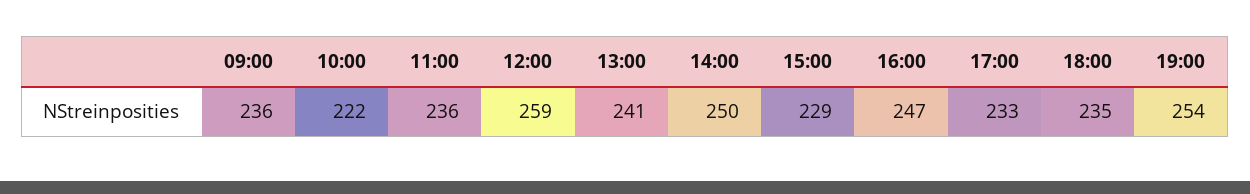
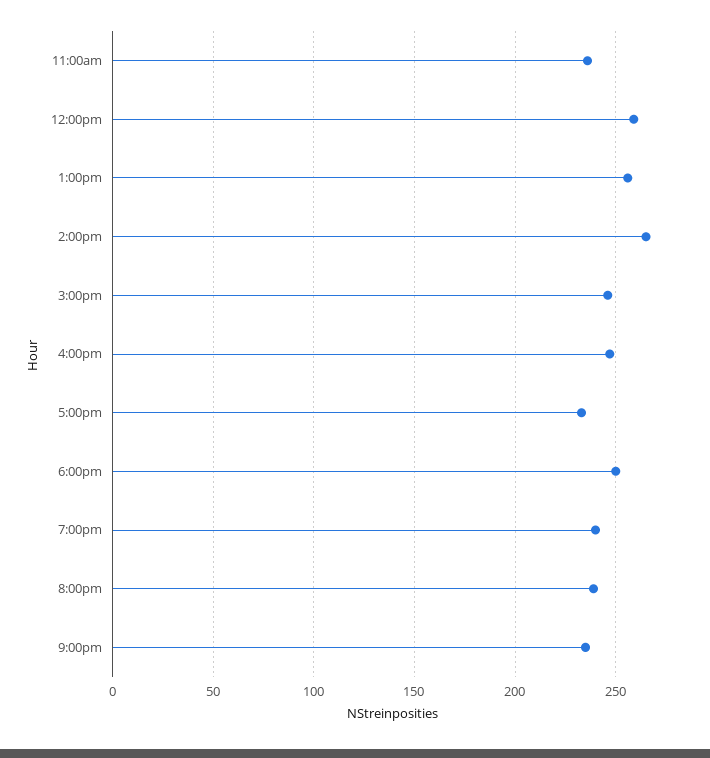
09:00: 236 -> none
10:00: 222 -> none
13:00: 241 -> 255
14:00: 250 -> 265
15:00: 229 -> 245
18:00: 235 -> 250
19:00: 254 -> 240
8:00pm: none -> 240
9:00pm: none -> 235

